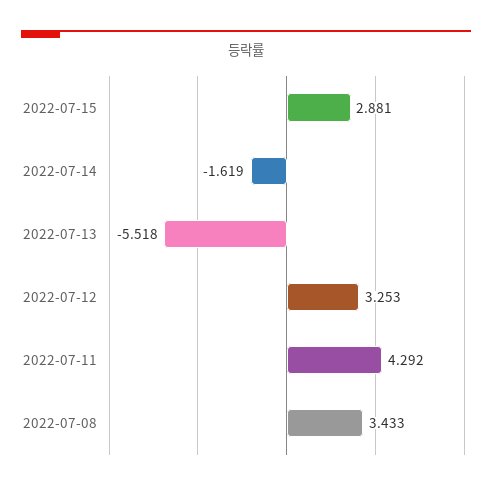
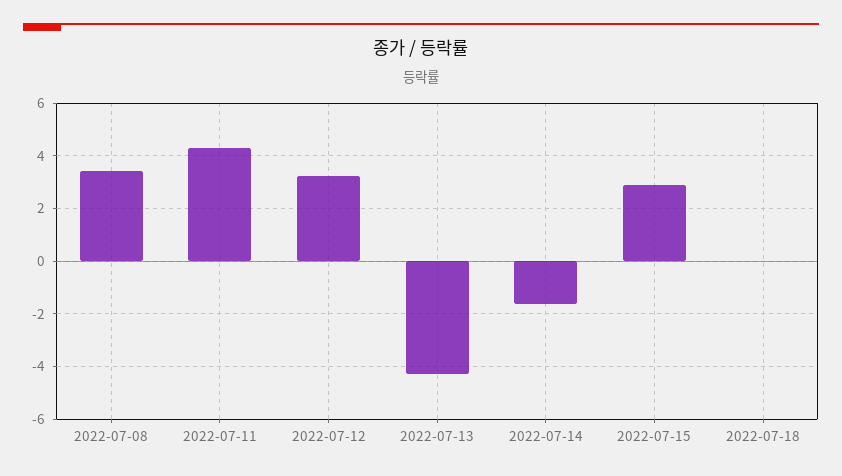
2022-07-13: -5.518 -> -4.25
2022-07-18: none -> 0

